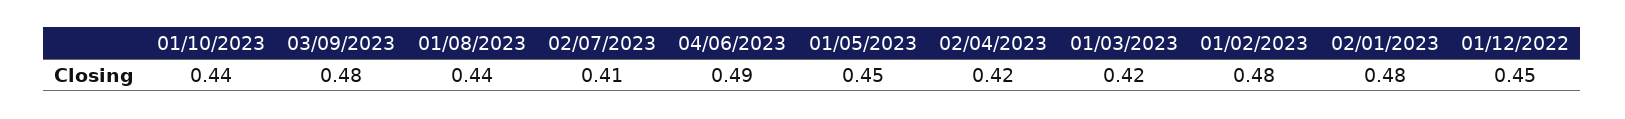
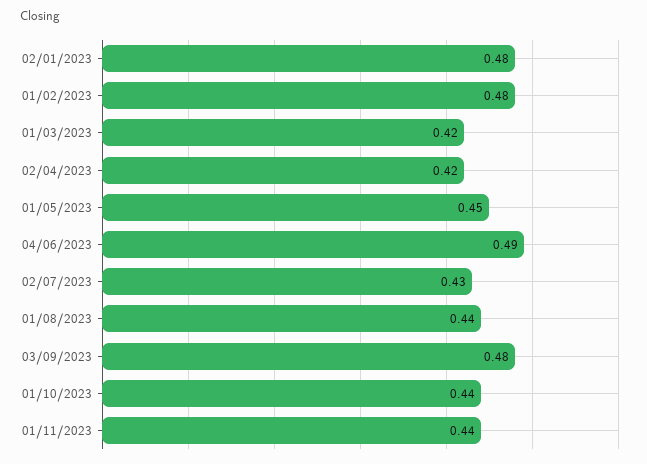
02/07/2023: 0.41 -> 0.43
01/12/2022: 0.45 -> none
01/11/2023: none -> 0.44

